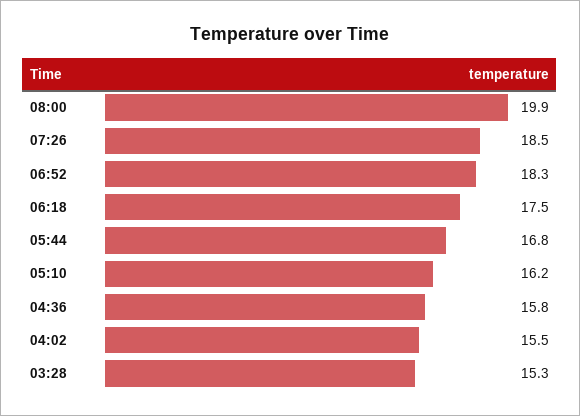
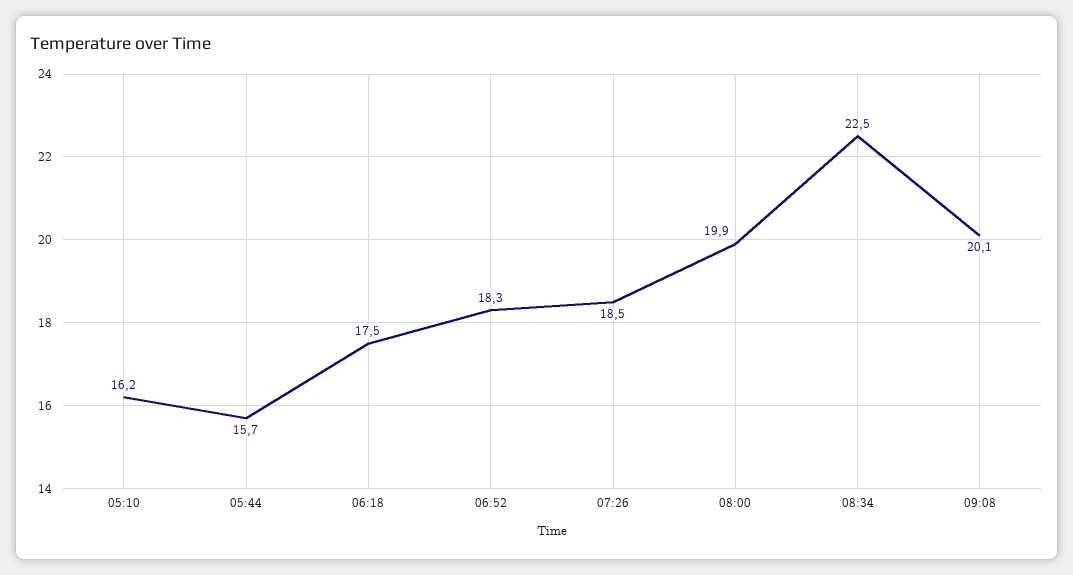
05:44: 16.8 -> 15.7
04:36: 15.8 -> none
04:02: 15.5 -> none
03:28: 15.3 -> none
08:34: none -> 22.5
09:08: none -> 20.1

